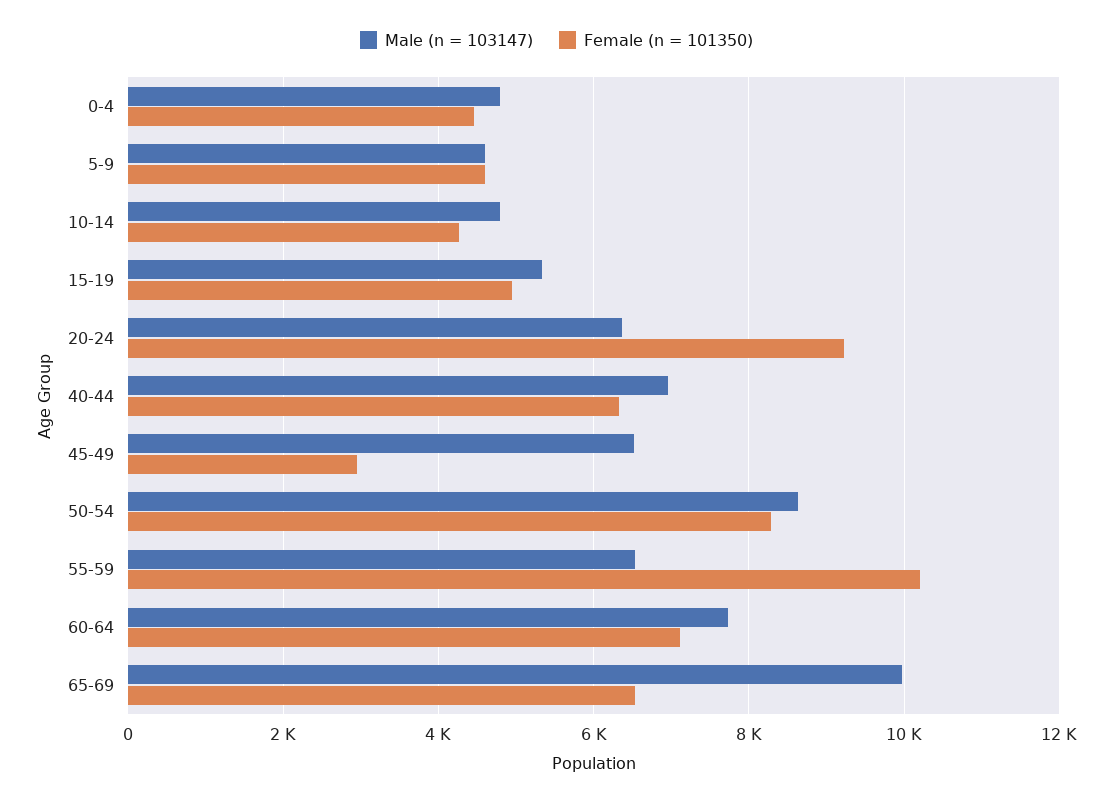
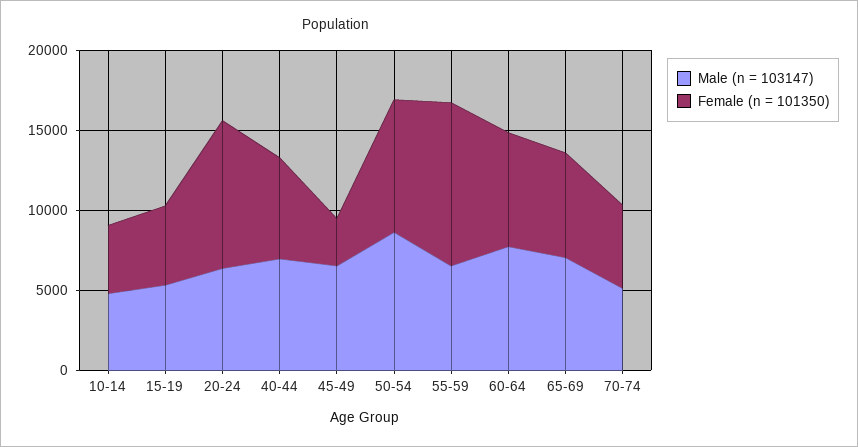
Male (n = 103147), 0-4: 4800 -> none
Female (n = 101350), 0-4: 4400 -> none
Male (n = 103147), 5-9: 4600 -> none
Female (n = 101350), 5-9: 4600 -> none
Male (n = 103147), 65-69: 10000 -> 7000
Male (n = 103147), 70-74: none -> 5000
Female (n = 101350), 70-74: none -> 5000

